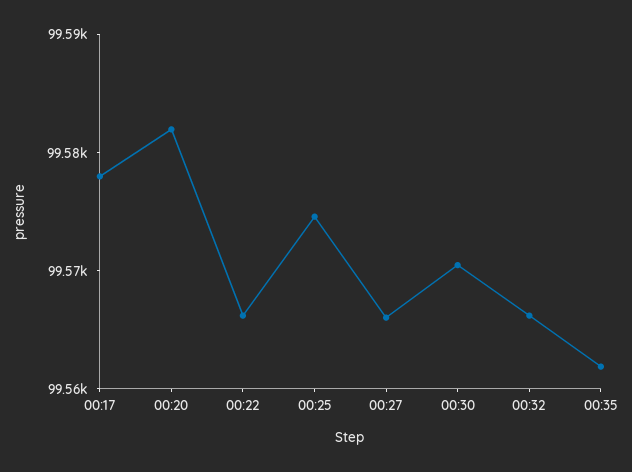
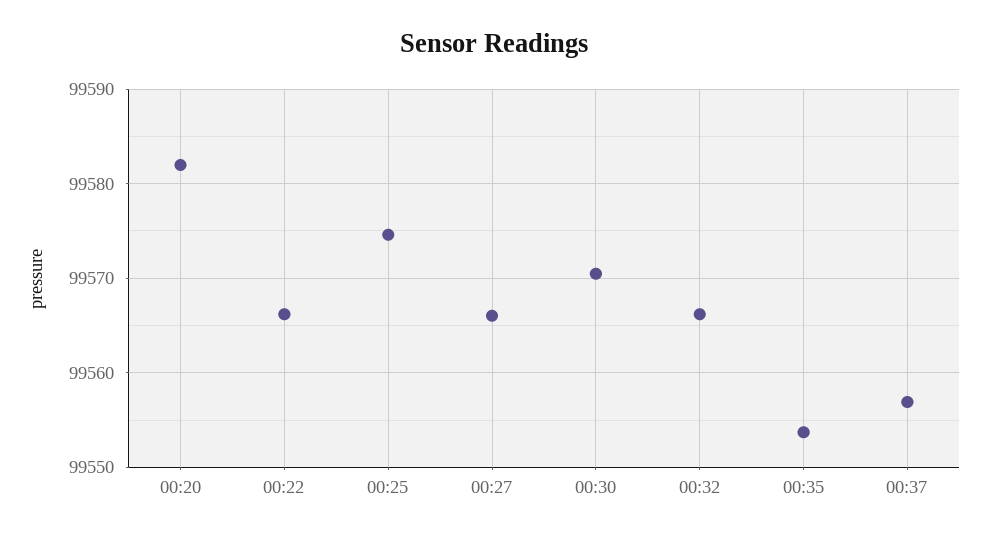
00:17: 99578 -> none
00:35: 99562 -> 99554
00:37: none -> 99557

